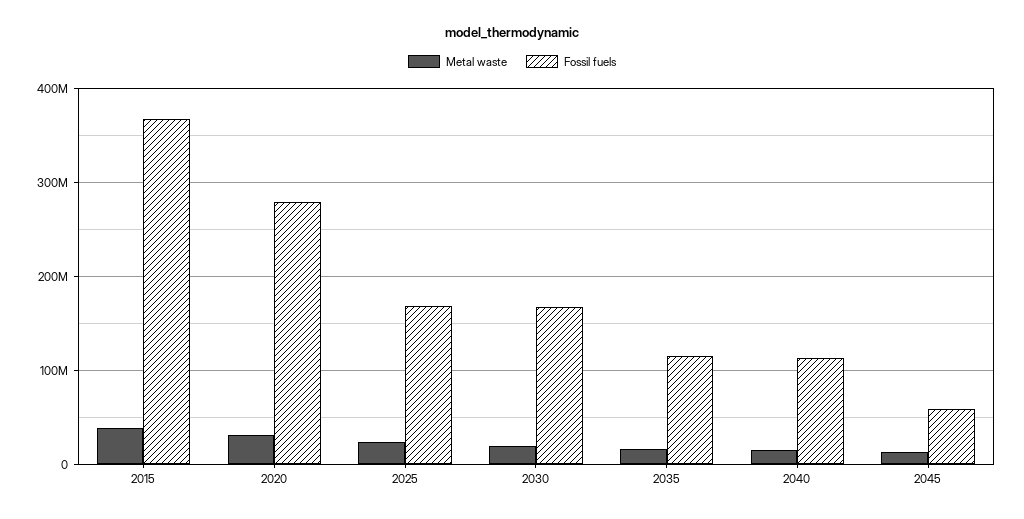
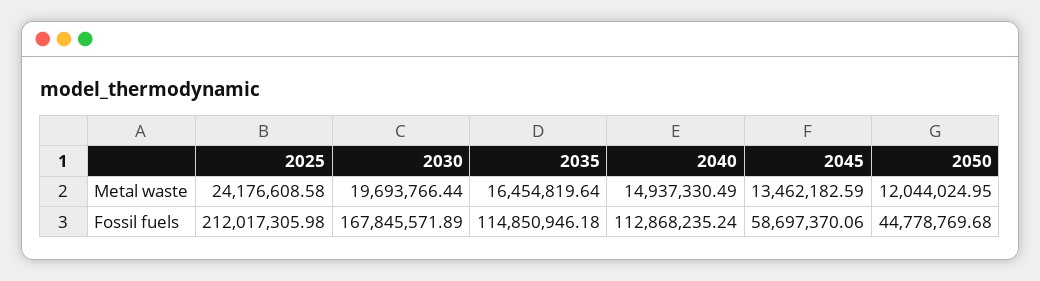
Metal waste, 2015: 40000000 -> none
Fossil fuels, 2015: 370000000 -> none
Metal waste, 2020: 30000000 -> none
Fossil fuels, 2020: 280000000 -> none
Fossil fuels, 2025: 170000000 -> 212017305.98
Metal waste, 2050: none -> 12044024.95
Fossil fuels, 2050: none -> 44778769.68

